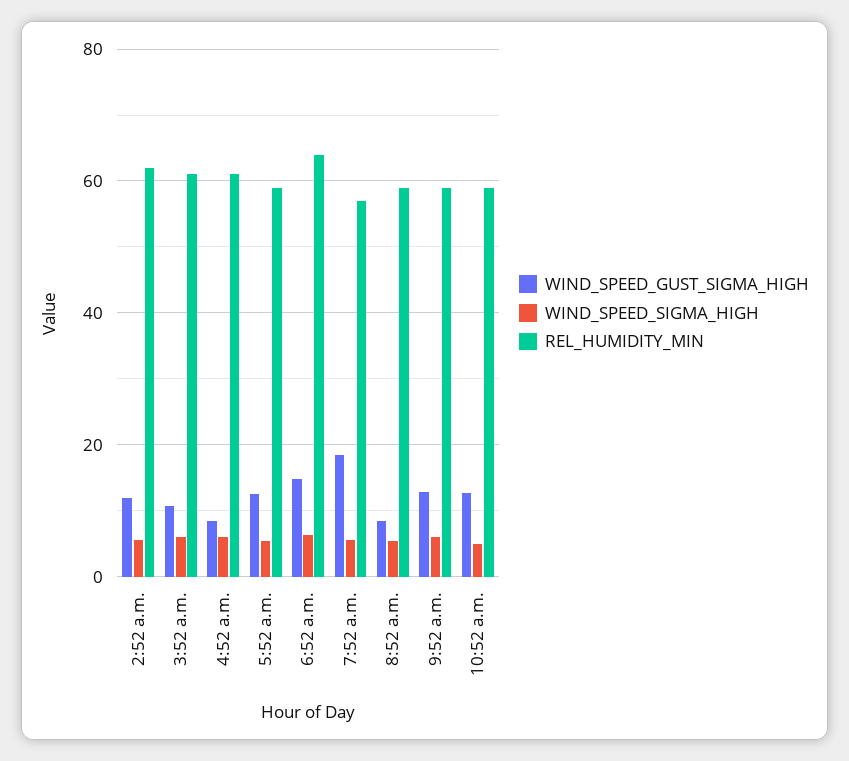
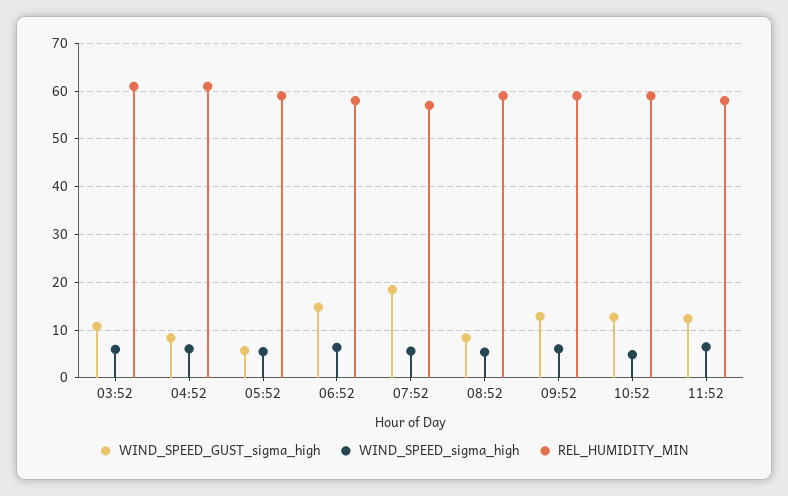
WIND_SPEED_GUST_SIGMA_HIGH, 2:52 a.m.: 12 -> none
WIND_SPEED_SIGMA_HIGH, 2:52 a.m.: 6 -> none
REL_HUMIDITY_MIN, 2:52 a.m.: 62 -> none
WIND_SPEED_GUST_SIGMA_HIGH, 5:52 a.m.: 12 -> 6
REL_HUMIDITY_MIN, 6:52 a.m.: 64 -> 58
WIND_SPEED_GUST_SIGMA_HIGH, 11:52: none -> 12
WIND_SPEED_SIGMA_HIGH, 11:52: none -> 6
REL_HUMIDITY_MIN, 11:52: none -> 58

